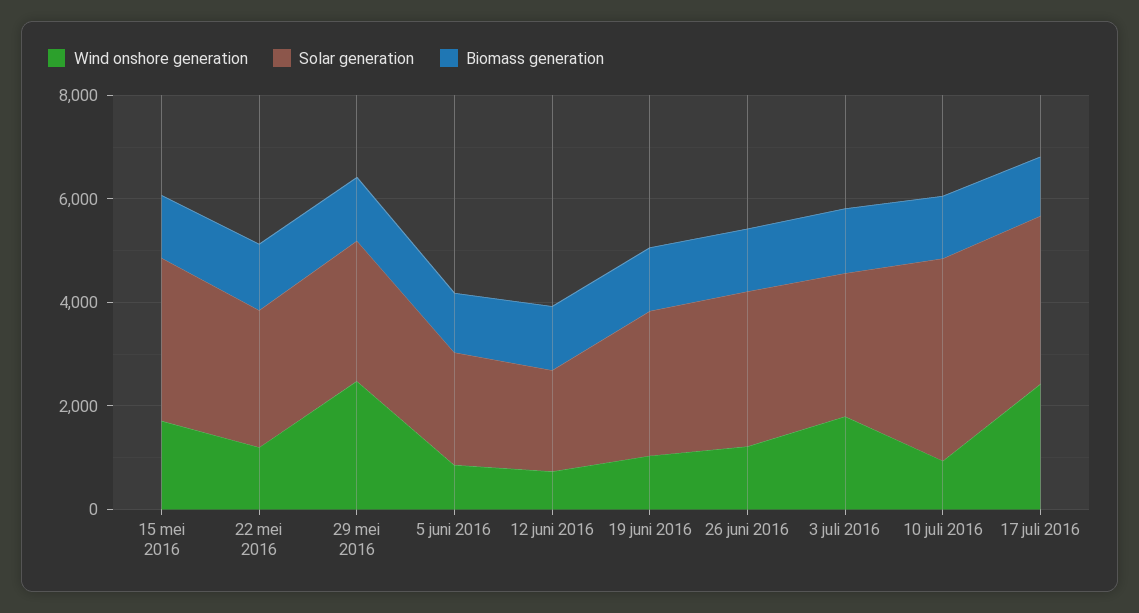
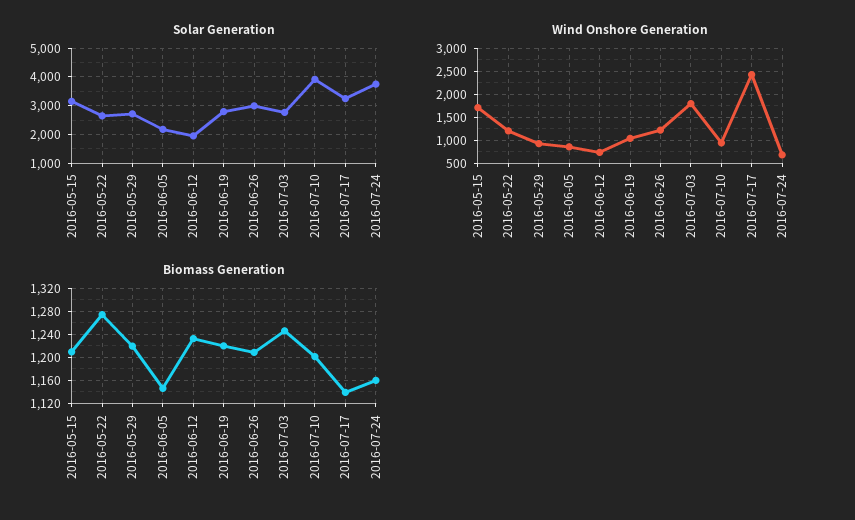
Wind onshore generation, 29 mei 2016: 2500 -> 1000
Solar generation, 2016-07-24: none -> 3750
Wind onshore generation, 2016-07-24: none -> 750
Biomass generation, 2016-07-24: none -> 1160

